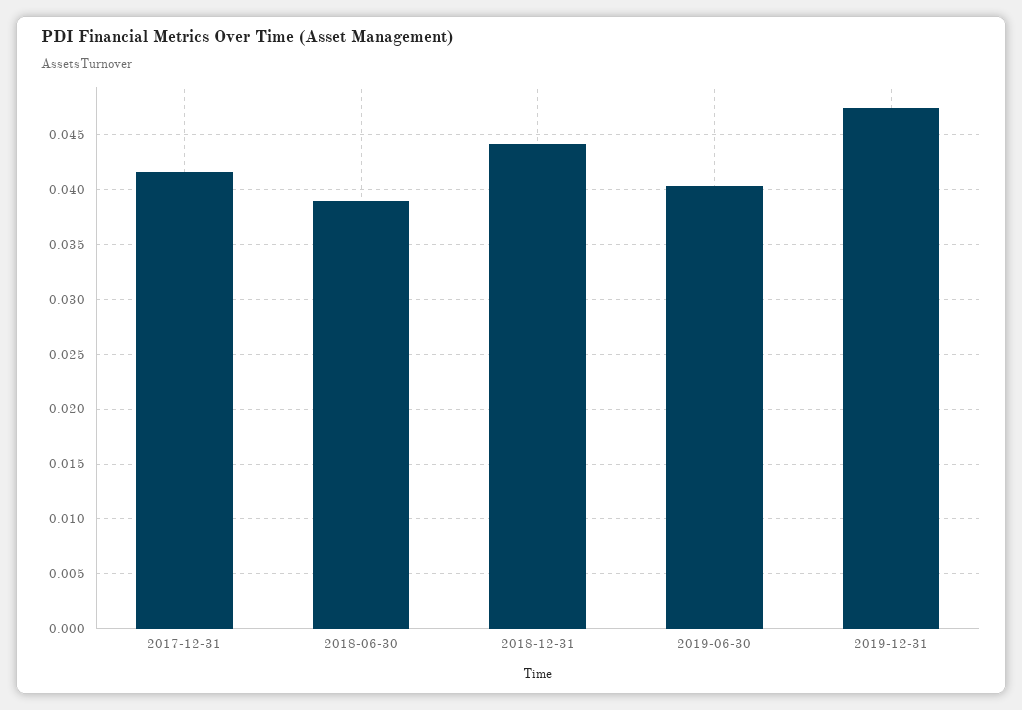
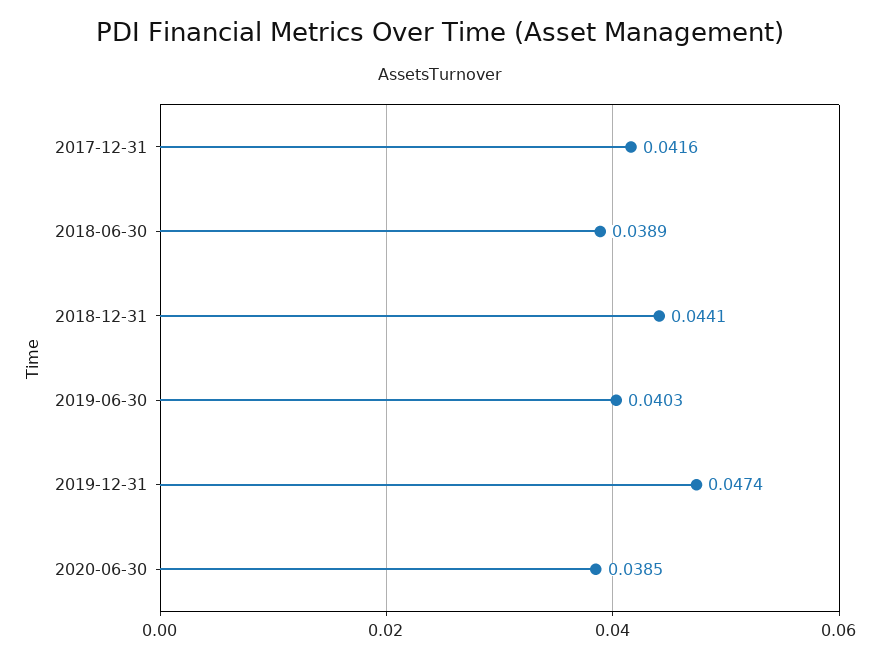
2020-06-30: none -> 0.0385

